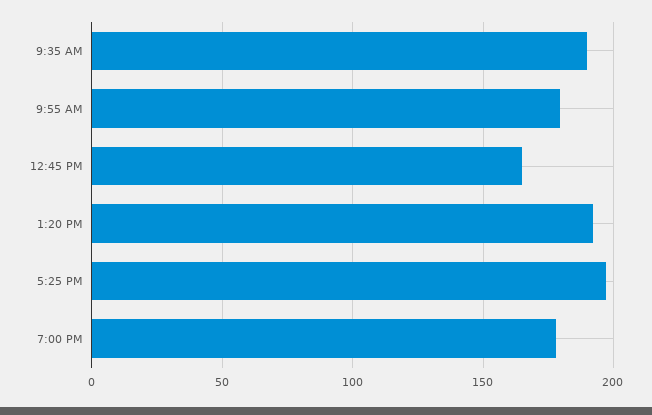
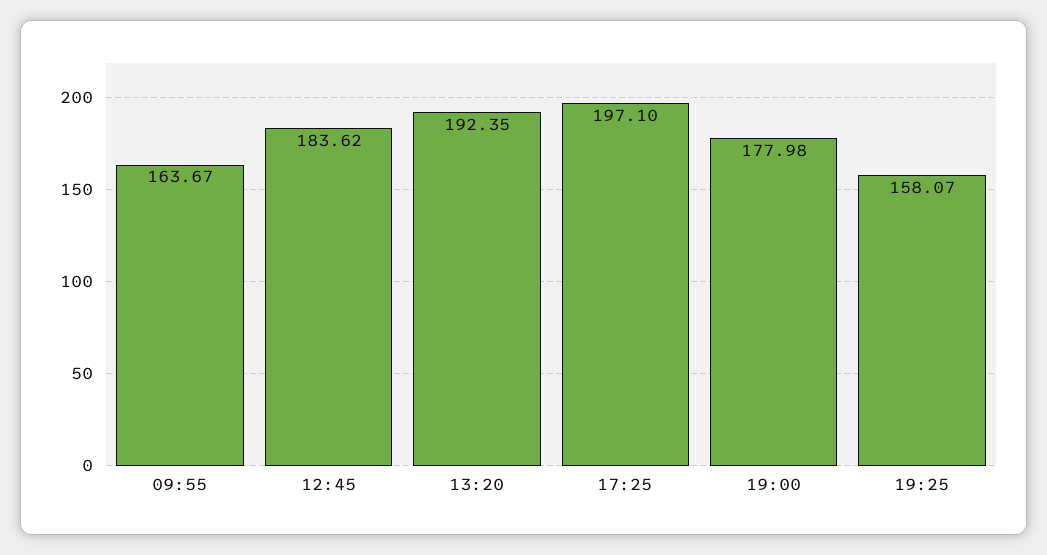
9:35 AM: 190 -> none
9:55 AM: 180 -> 163.67
12:45 PM: 165 -> 183.62
19:25: none -> 158.07

